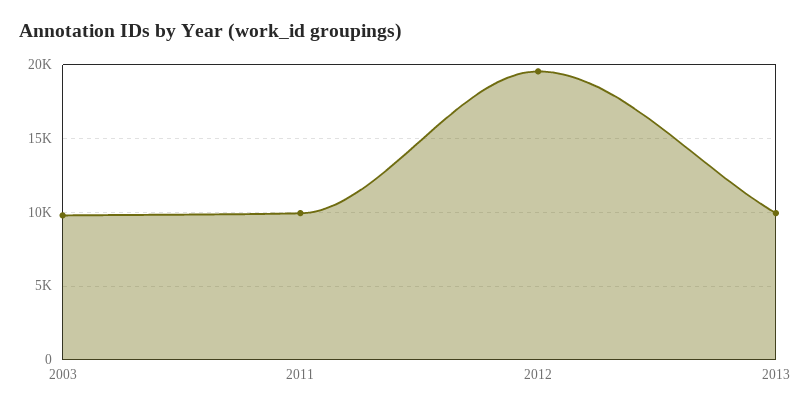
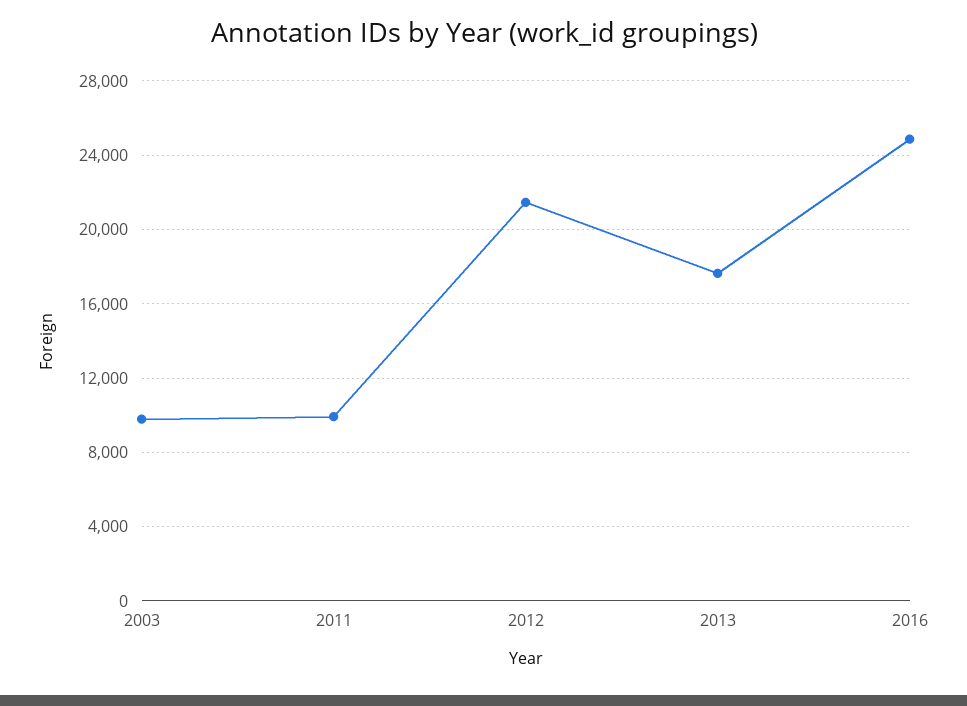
2012: 19500 -> 21500
2013: 10000 -> 17500
2016: none -> 25000

